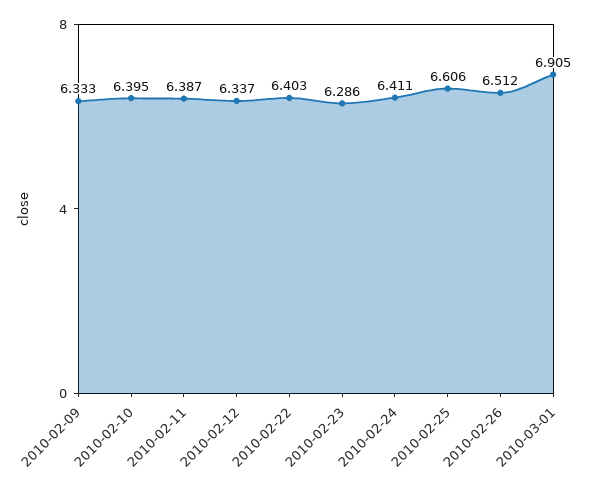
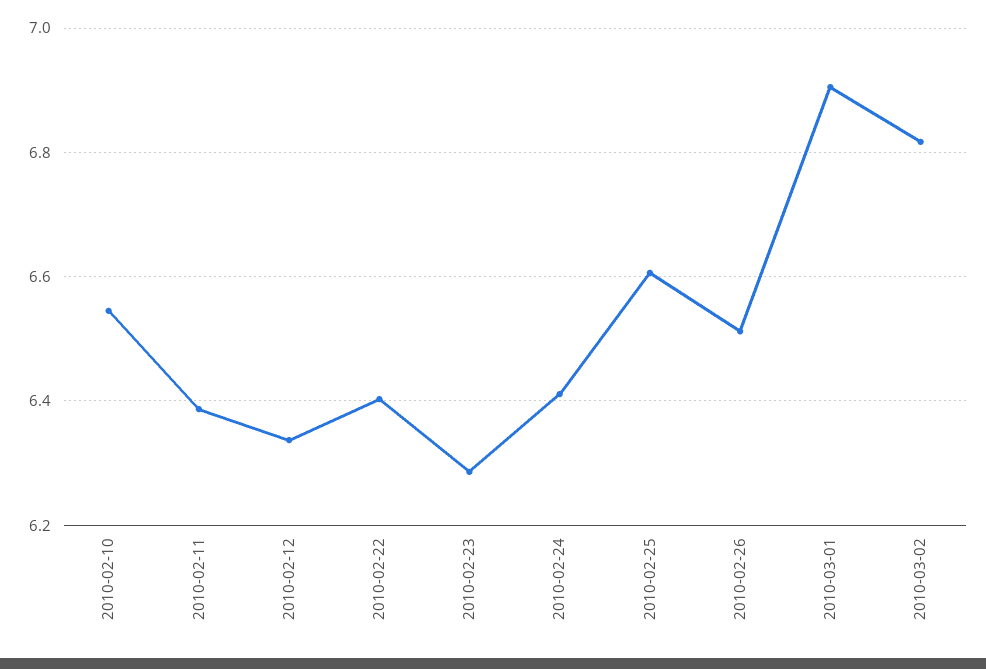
2010-02-09: 6.333 -> none
2010-02-10: 6.395 -> 6.54
2010-03-02: none -> 6.82

